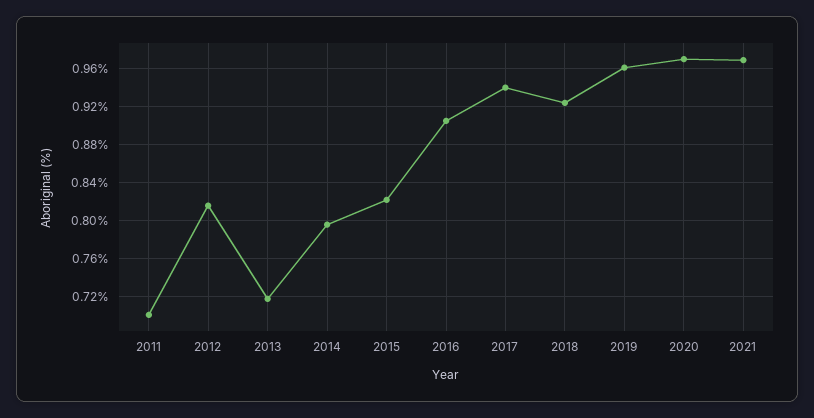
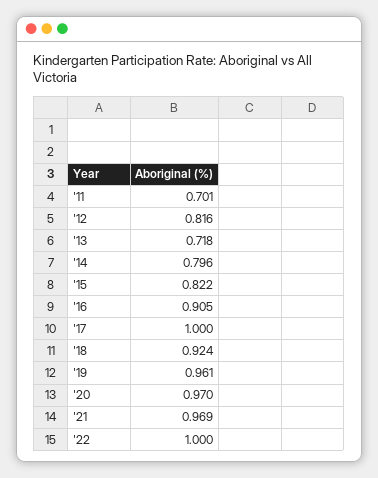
2017: 0.94 -> 1
'22: none -> 1

